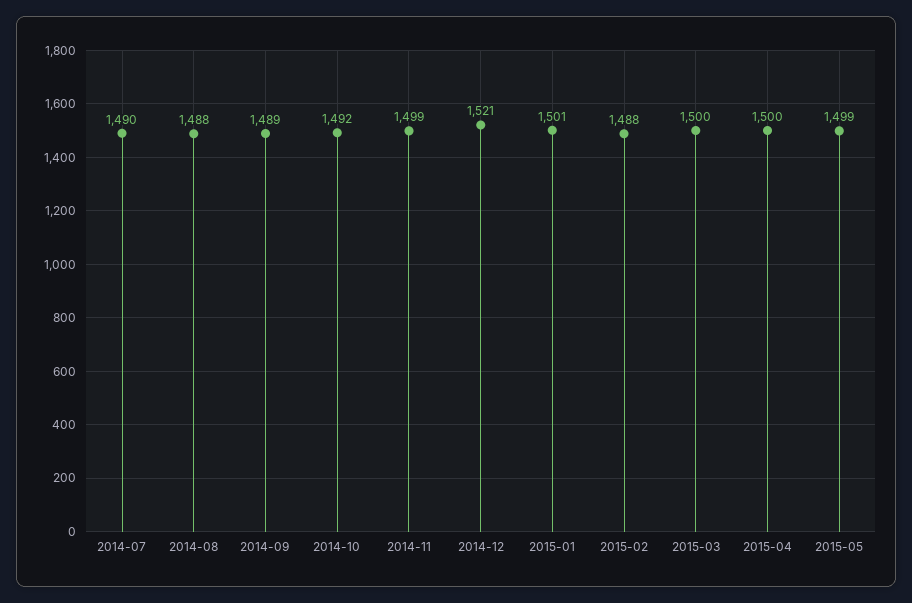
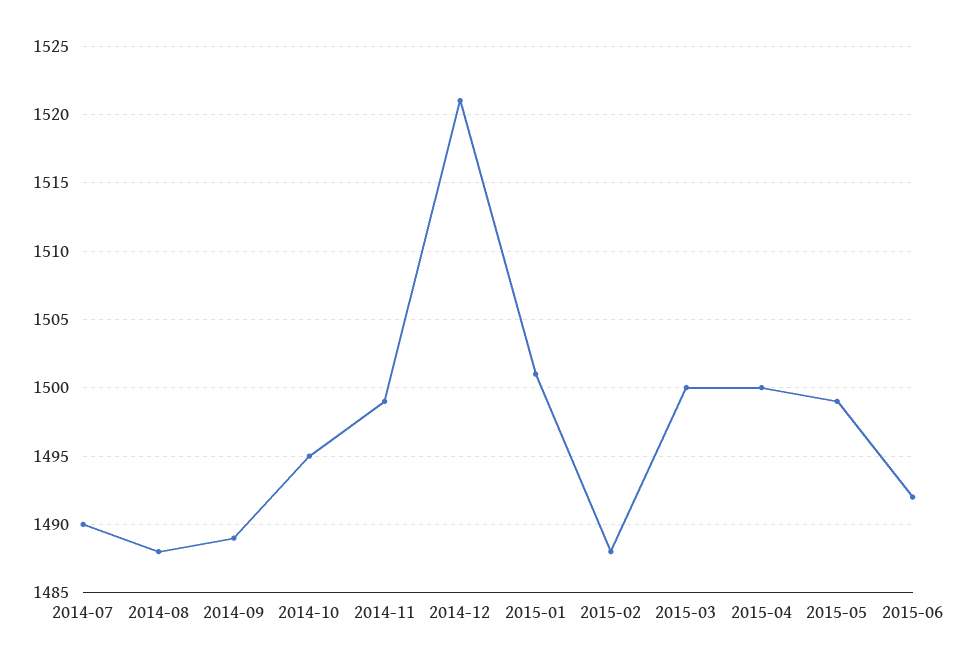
2014-10: 1492 -> 1495
2015-06: none -> 1492

